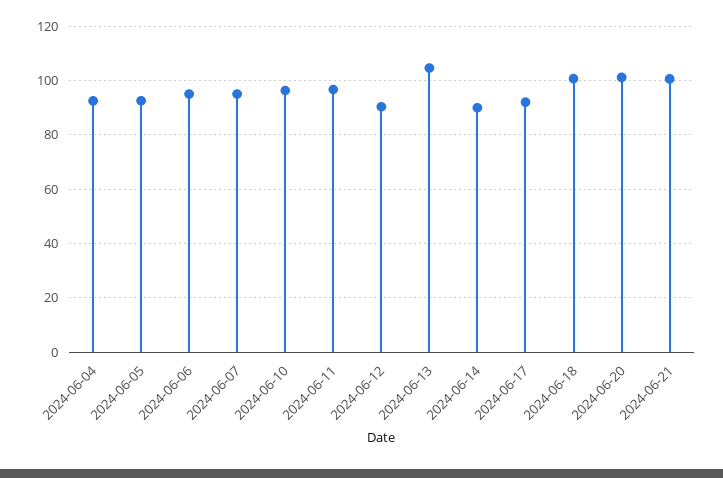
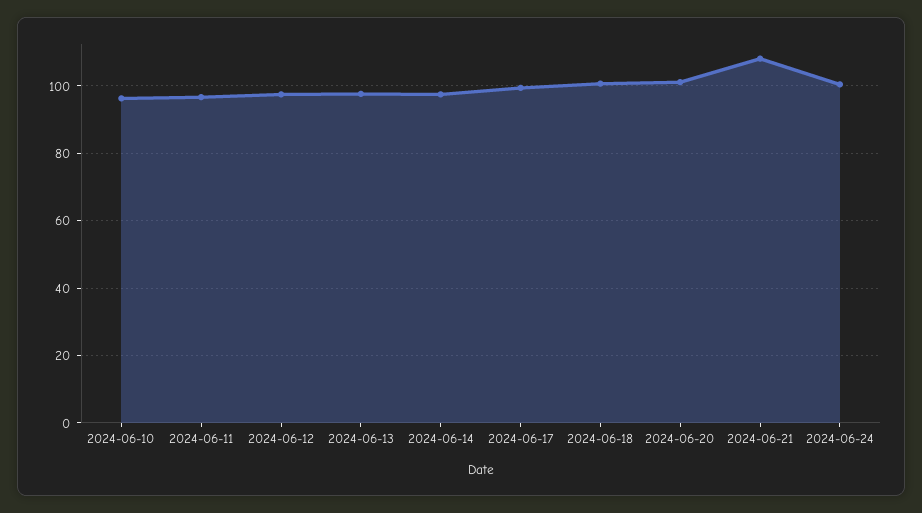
2024-06-04: 92.5 -> none
2024-06-05: 92.5 -> none
2024-06-06: 95 -> none
2024-06-07: 95 -> none
2024-06-12: 90 -> 98
2024-06-13: 105 -> 98
2024-06-14: 90 -> 98
2024-06-17: 92.5 -> 100
2024-06-21: 100 -> 108
2024-06-24: none -> 100

